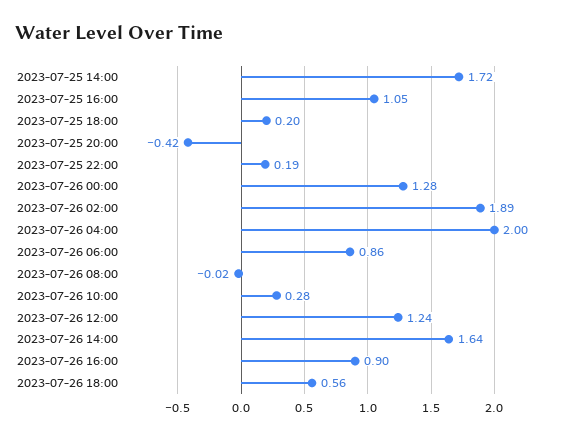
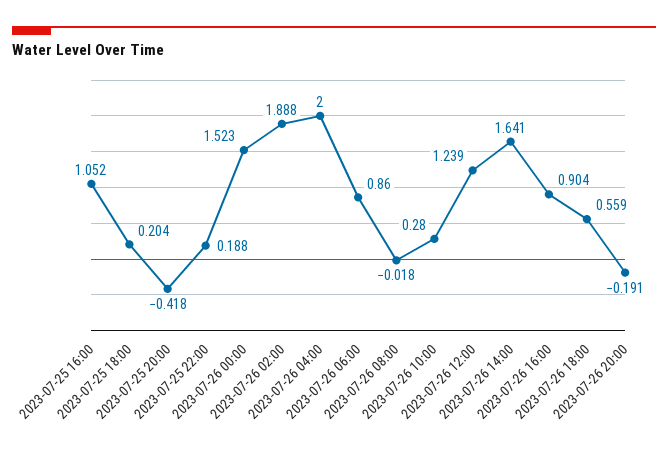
2023-07-25 14:00: 1.72 -> none
2023-07-26 00:00: 1.28 -> 1.523
2023-07-26 20:00: none -> -0.191

